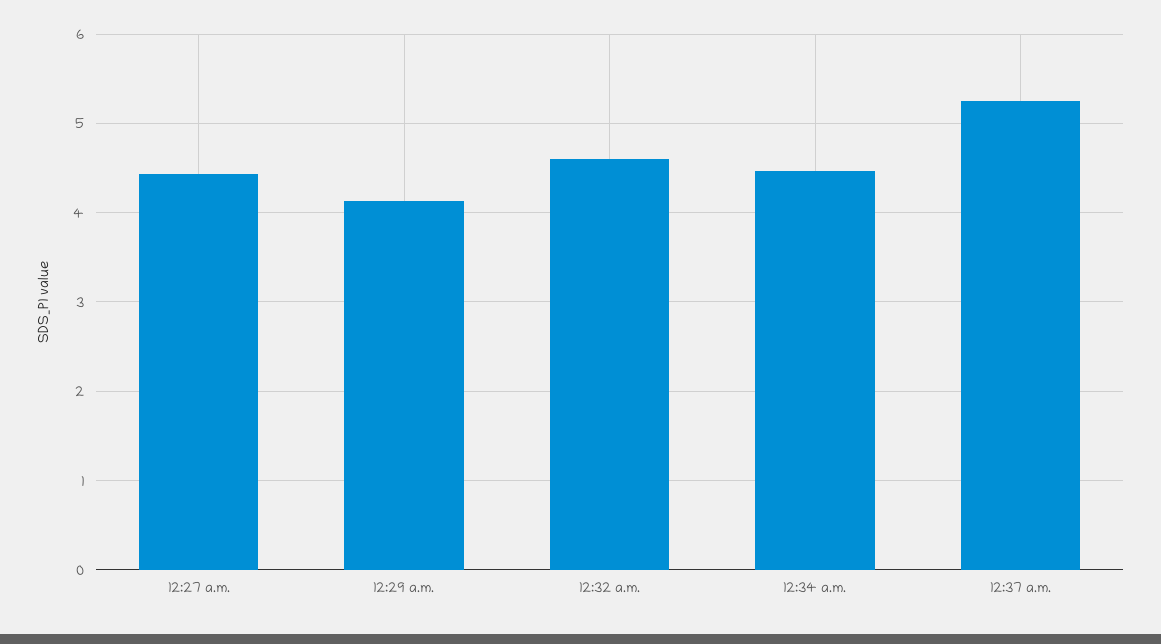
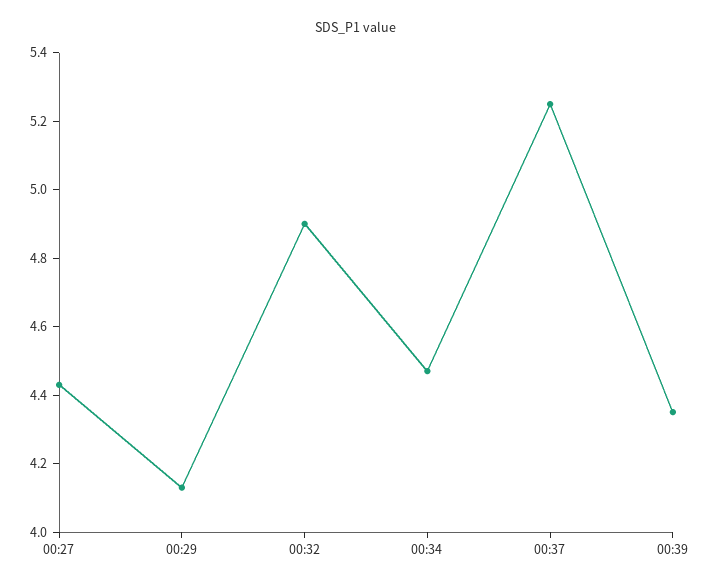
12:32 a.m.: 4.6 -> 4.9
00:39: none -> 4.35

